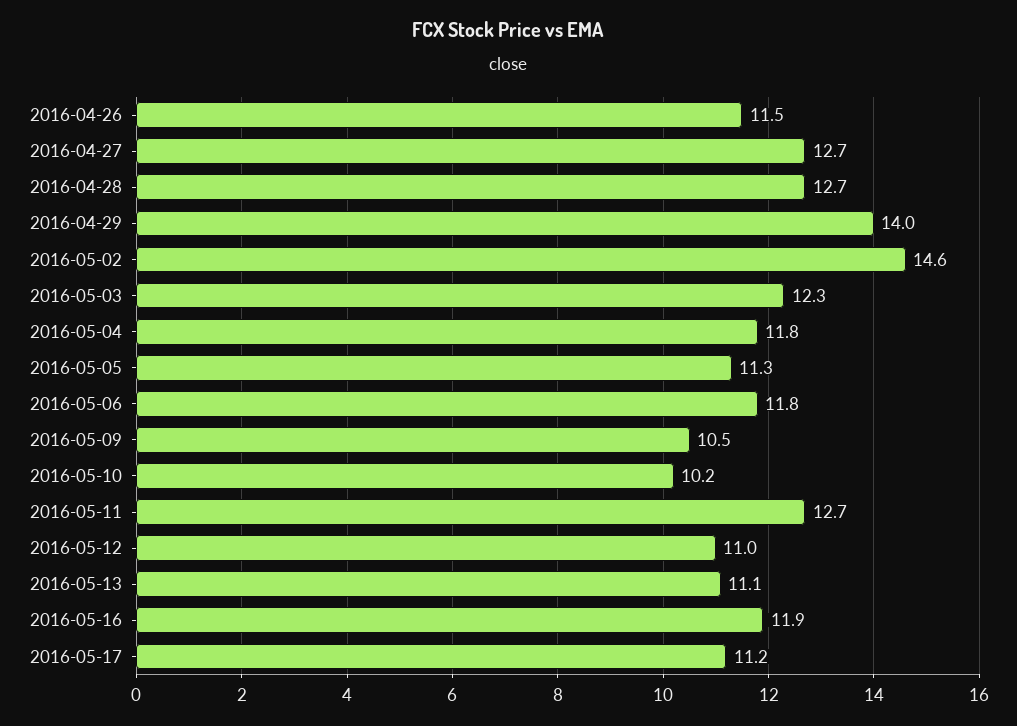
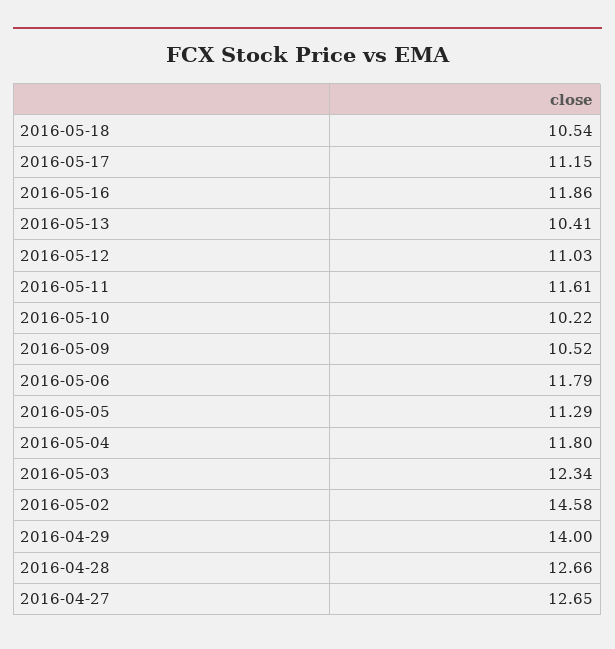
2016-04-26: 11.5 -> none
2016-05-11: 12.7 -> 11.61
2016-05-13: 11.1 -> 10.41
2016-05-18: none -> 10.54

